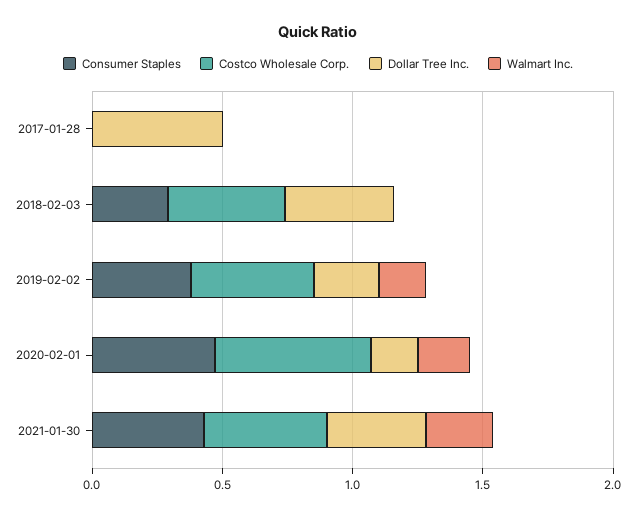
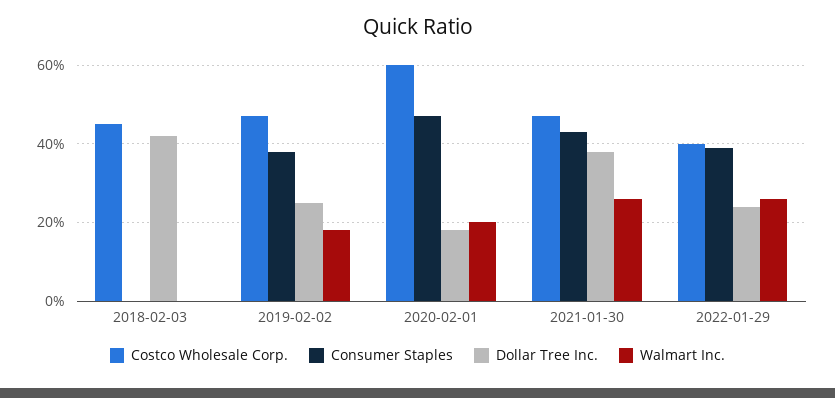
Consumer Staples, 2017-01-28: 0 -> none
Costco Wholesale Corp., 2017-01-28: 0 -> none
Dollar Tree Inc., 2017-01-28: 0.5 -> none
Walmart Inc., 2017-01-28: 0 -> none
Consumer Staples, 2018-02-03: 0.3 -> 0
Costco Wholesale Corp., 2022-01-29: none -> 0.4
Consumer Staples, 2022-01-29: none -> 0.4
Dollar Tree Inc., 2022-01-29: none -> 0.25
Walmart Inc., 2022-01-29: none -> 0.25

